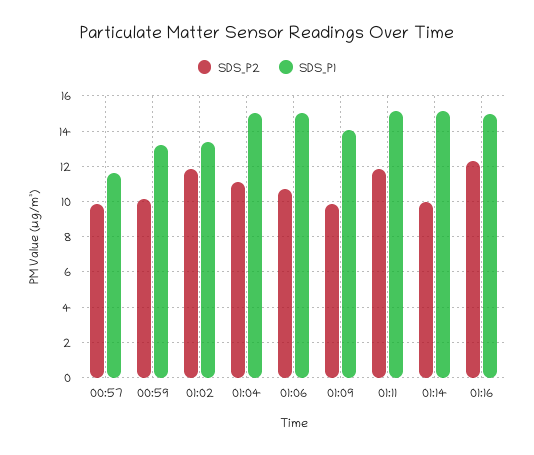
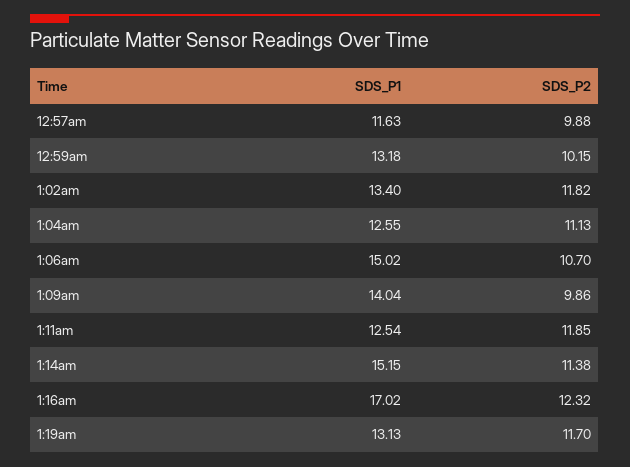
SDS_P1, 01:04: 15 -> 12.55
SDS_P1, 01:11: 15 -> 12.54
SDS_P2, 01:14: 10 -> 11.38
SDS_P1, 01:16: 15 -> 17.02
SDS_P1, 1:19am: none -> 13.13
SDS_P2, 1:19am: none -> 11.7

